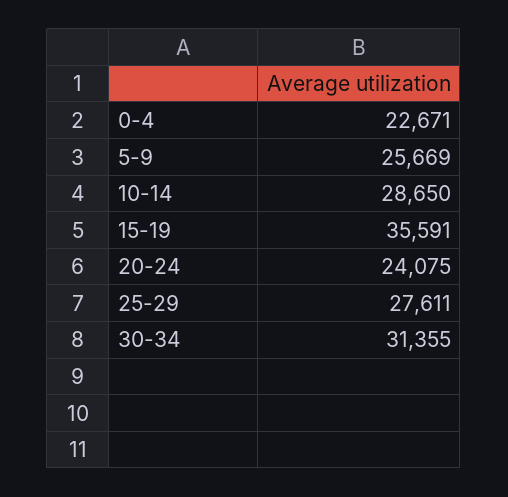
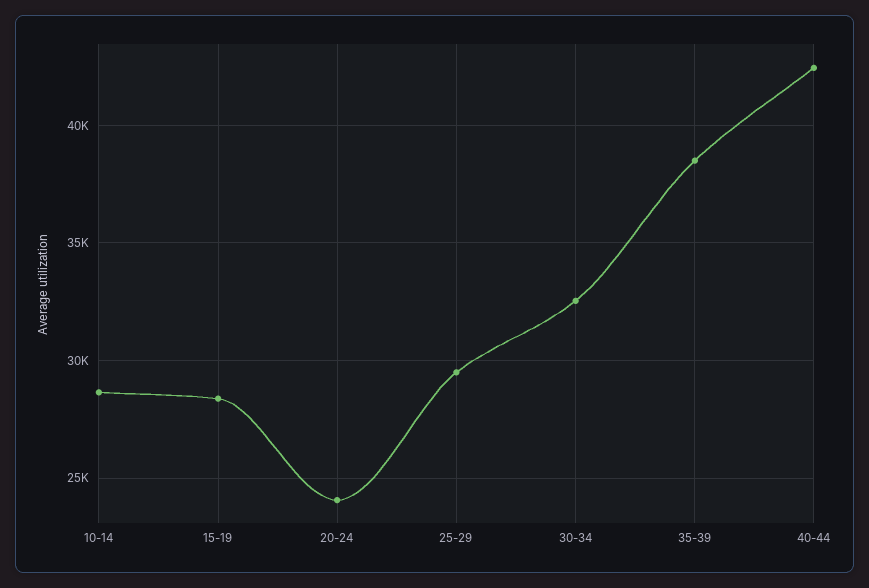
0-4: 22671 -> none
5-9: 25669 -> none
15-19: 35591 -> 28500
25-29: 27611 -> 29500
30-34: 31355 -> 32500
35-39: none -> 38500
40-44: none -> 42500

